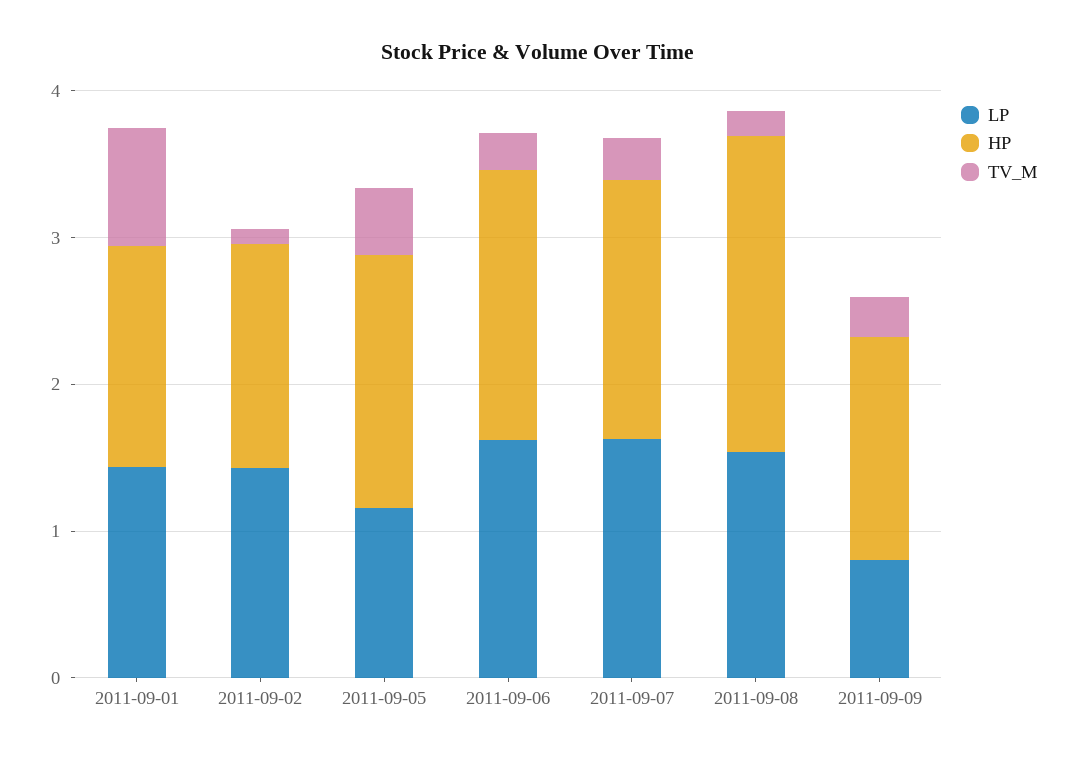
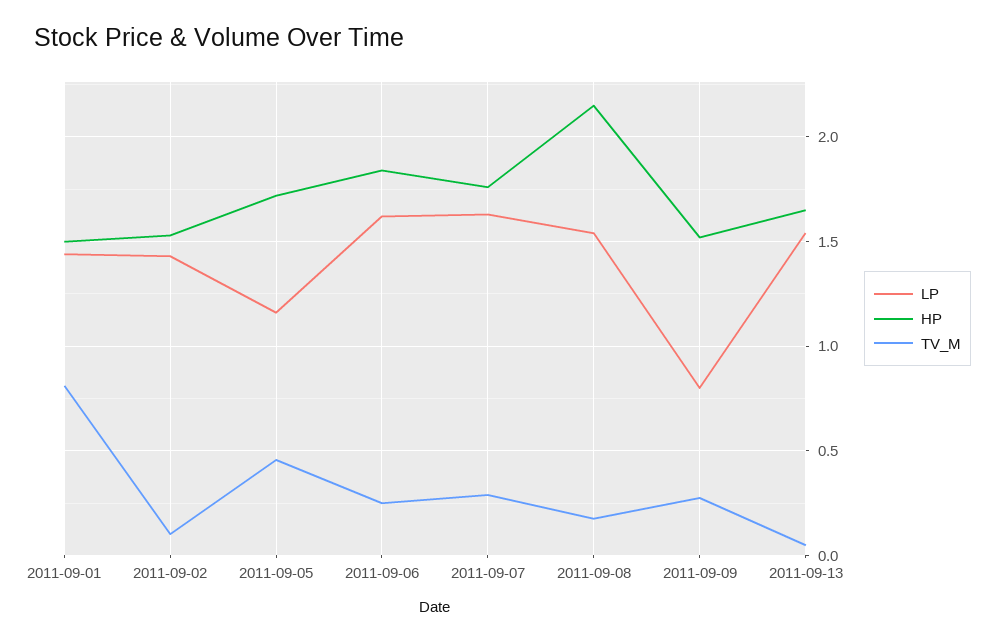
LP, 2011-09-13: none -> 1.55
HP, 2011-09-13: none -> 1.65
TV_M, 2011-09-13: none -> 0.05

